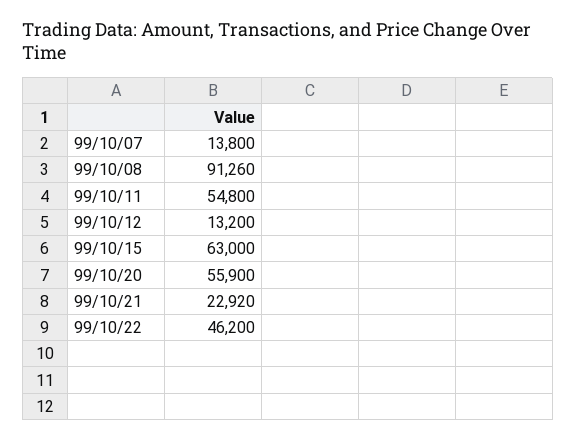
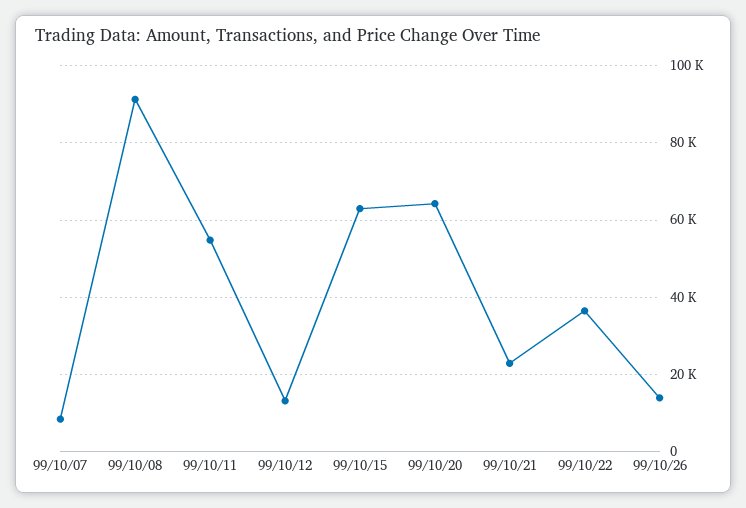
99/10/07: 13800 -> 8000
99/10/20: 55900 -> 64000
99/10/22: 46200 -> 36000
99/10/26: none -> 14000

